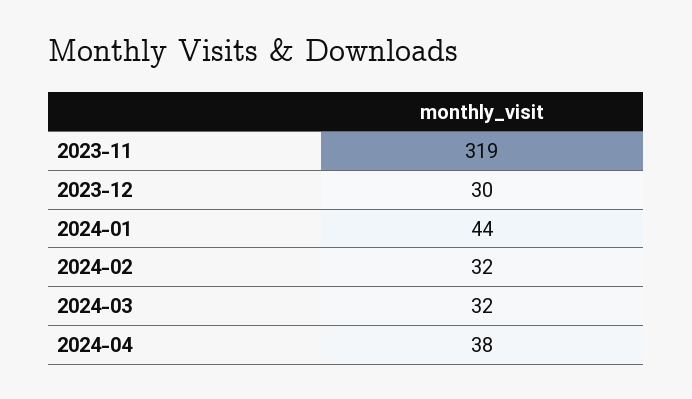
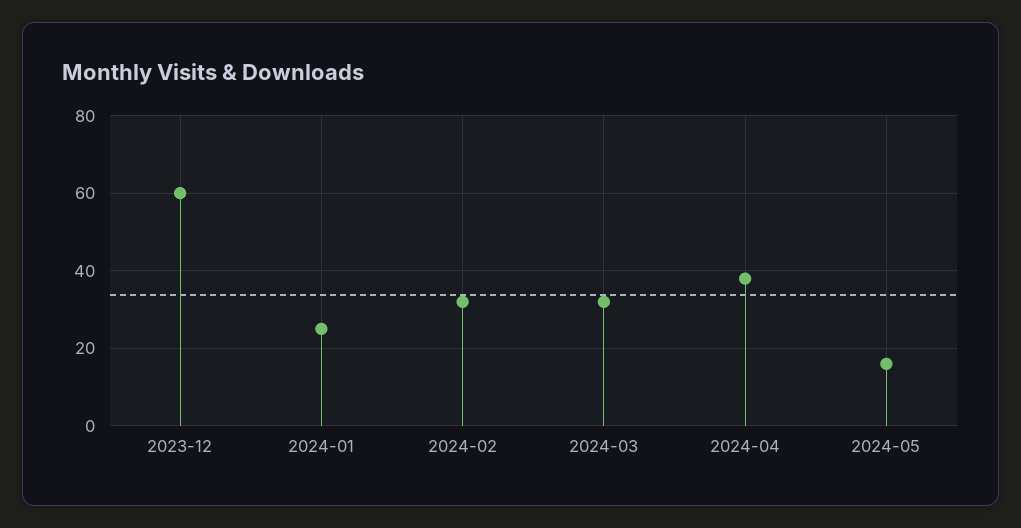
2023-11: 319 -> none
2023-12: 30 -> 60
2024-01: 44 -> 25
2024-05: none -> 15

